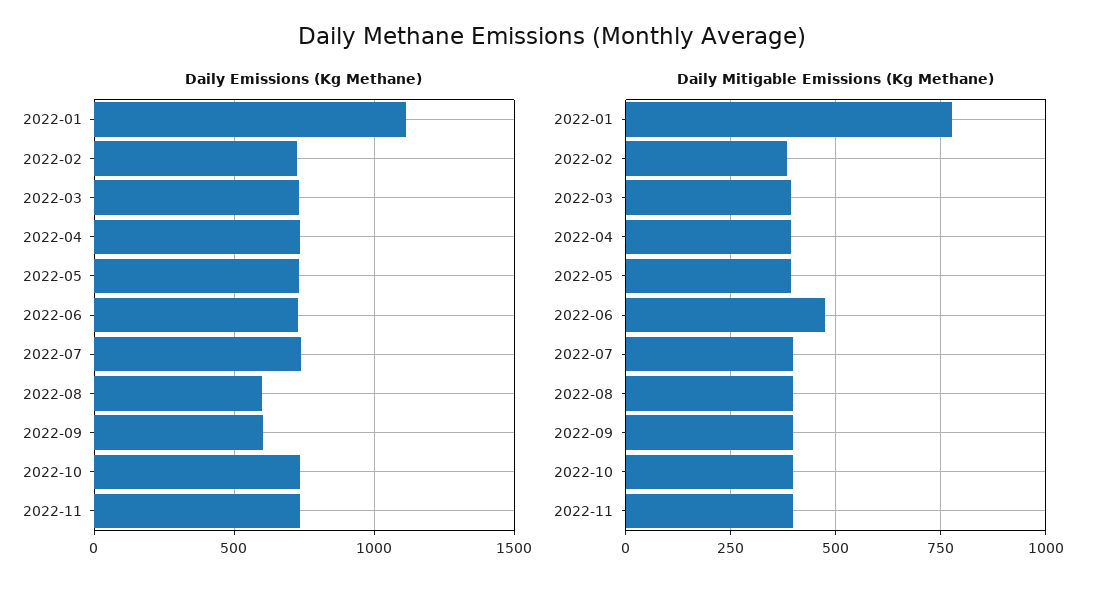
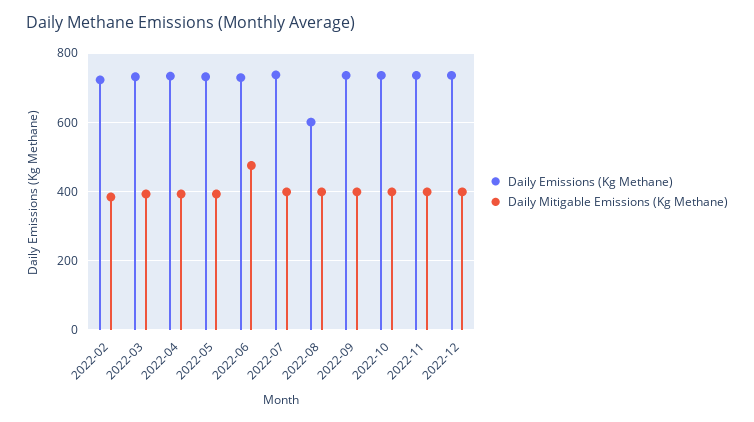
Daily Emissions (Kg Methane), 2022-01: 1100 -> none
Daily Emissions (Kg Methane), 2022-09: 600 -> 740
Daily Mitigable Emissions (Kg Methane), 2022-01: 775 -> none
Daily Emissions (Kg Methane), 2022-12: none -> 740
Daily Mitigable Emissions (Kg Methane), 2022-12: none -> 400

